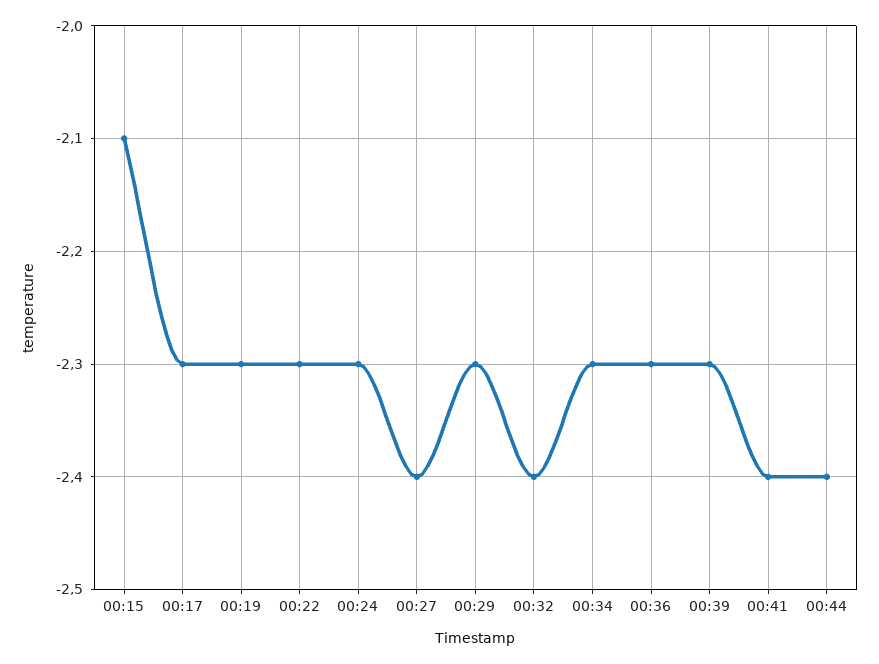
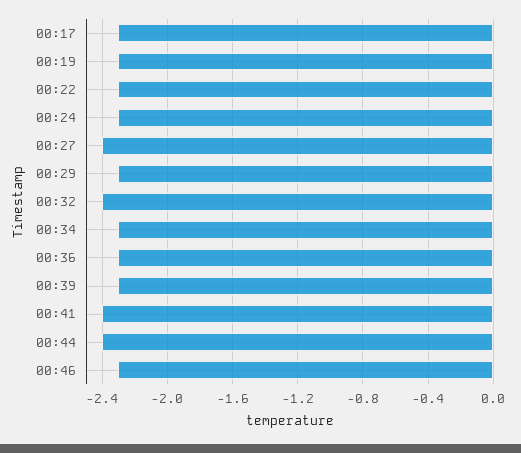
00:15: -2.1 -> none
00:46: none -> -2.3

